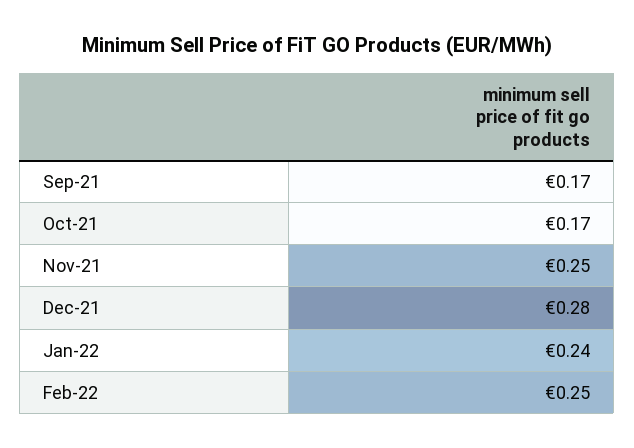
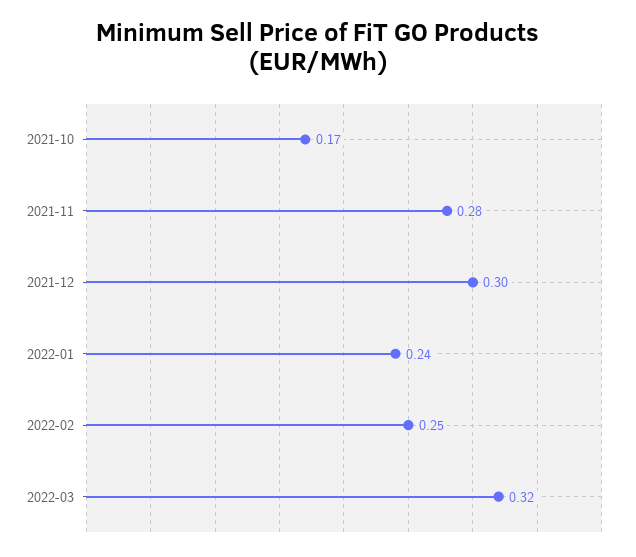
Sep-21: 0.17 -> none
Nov-21: 0.25 -> 0.28
Dec-21: 0.28 -> 0.3
2022-03: none -> 0.32

